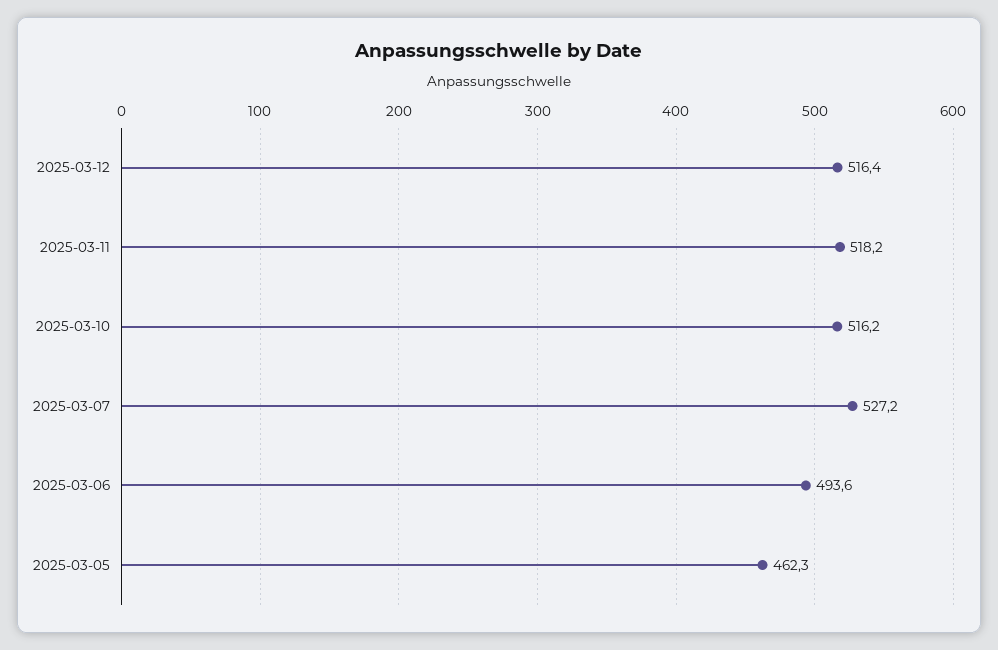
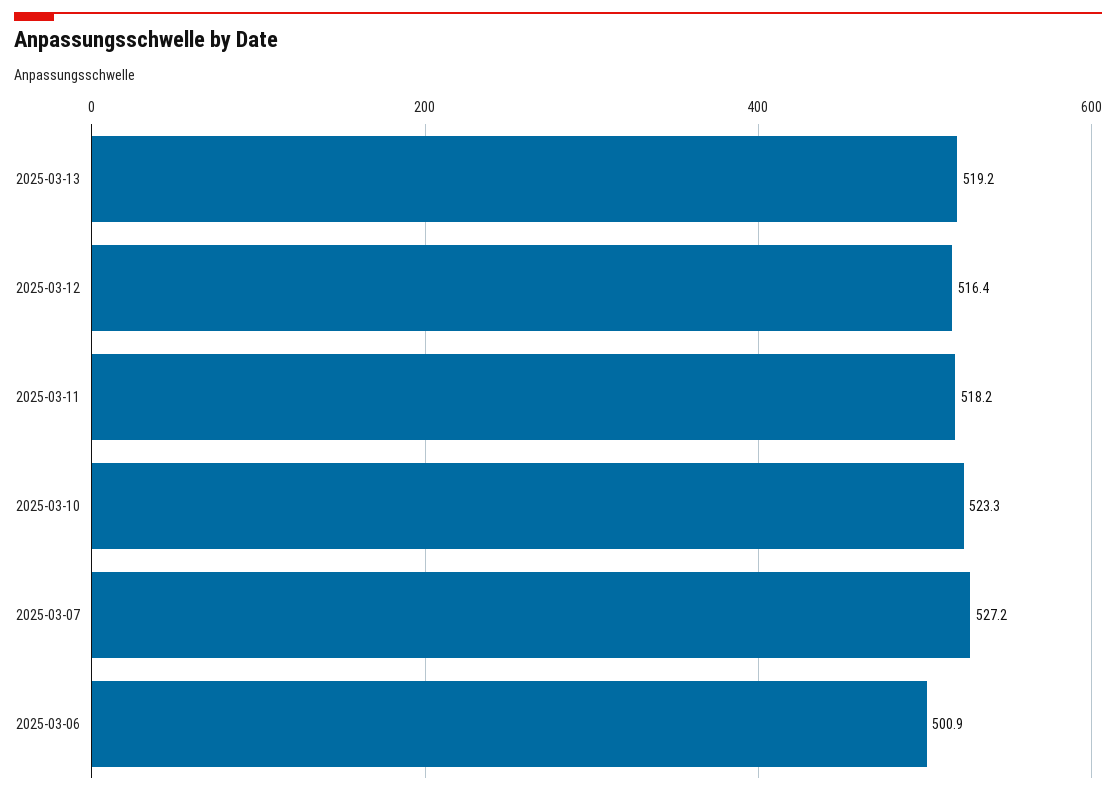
2025-03-10: 516.2 -> 523.3
2025-03-06: 493.6 -> 500.9
2025-03-05: 462.3 -> none
2025-03-13: none -> 519.2

